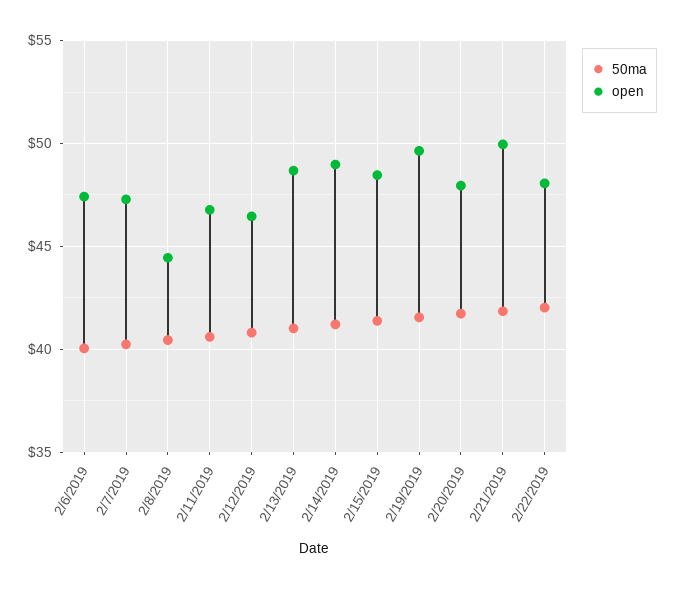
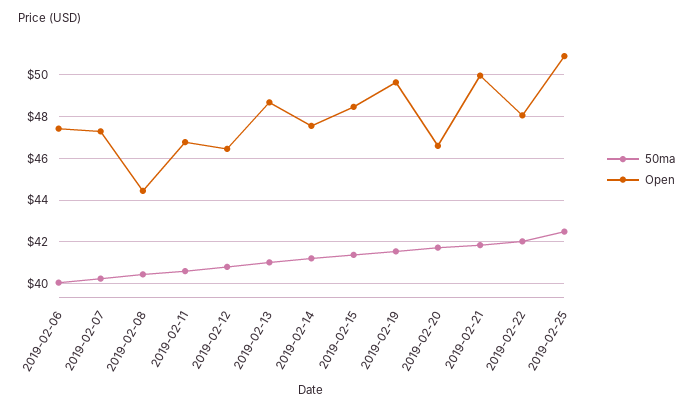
open, 2/14/2019: 49 -> 47.5
open, 2/20/2019: 48 -> 46.5
50ma, 2019-02-25: none -> 42.5
open, 2019-02-25: none -> 51

